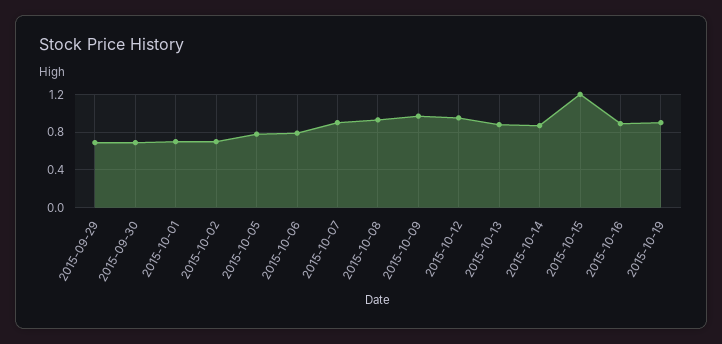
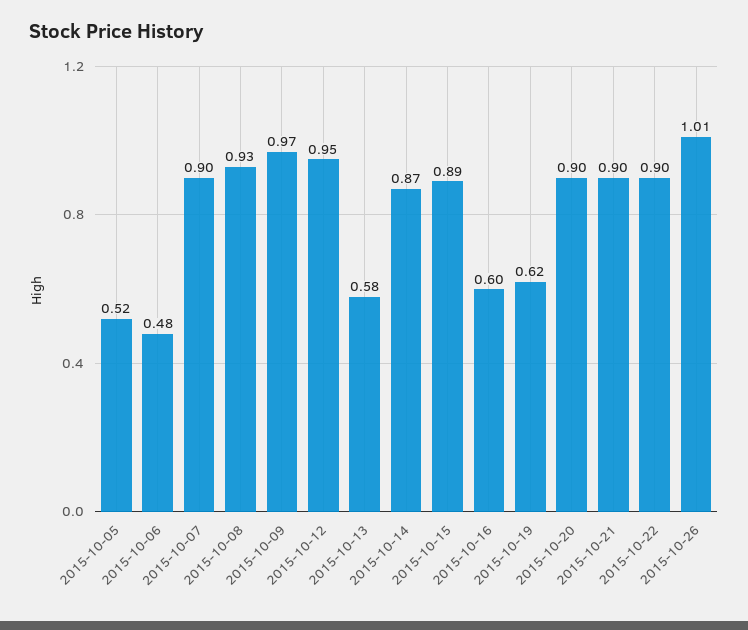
2015-09-29: 0.7 -> none
2015-09-30: 0.7 -> none
2015-10-01: 0.7 -> none
2015-10-02: 0.7 -> none
2015-10-05: 0.8 -> 0.52
2015-10-06: 0.8 -> 0.48
2015-10-13: 0.9 -> 0.58
2015-10-15: 1.2 -> 0.89
2015-10-16: 0.9 -> 0.6
2015-10-19: 0.9 -> 0.62
2015-10-20: none -> 0.9
2015-10-21: none -> 0.9
2015-10-22: none -> 0.9
2015-10-26: none -> 1.01

